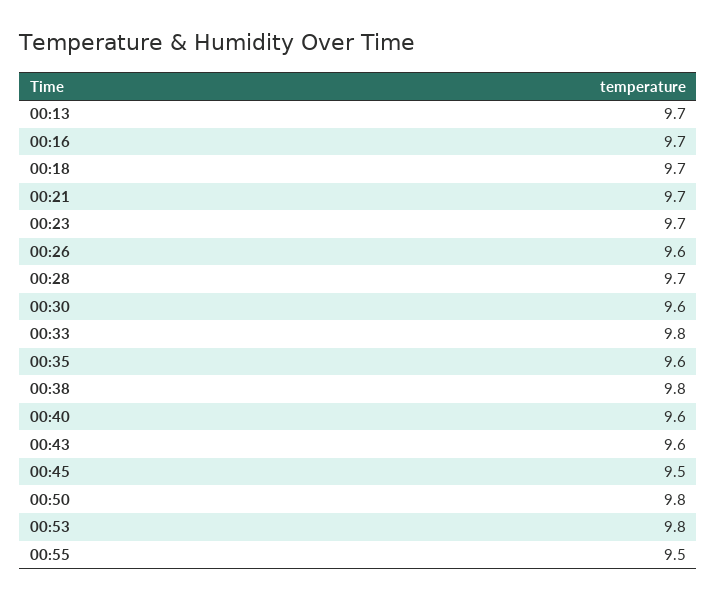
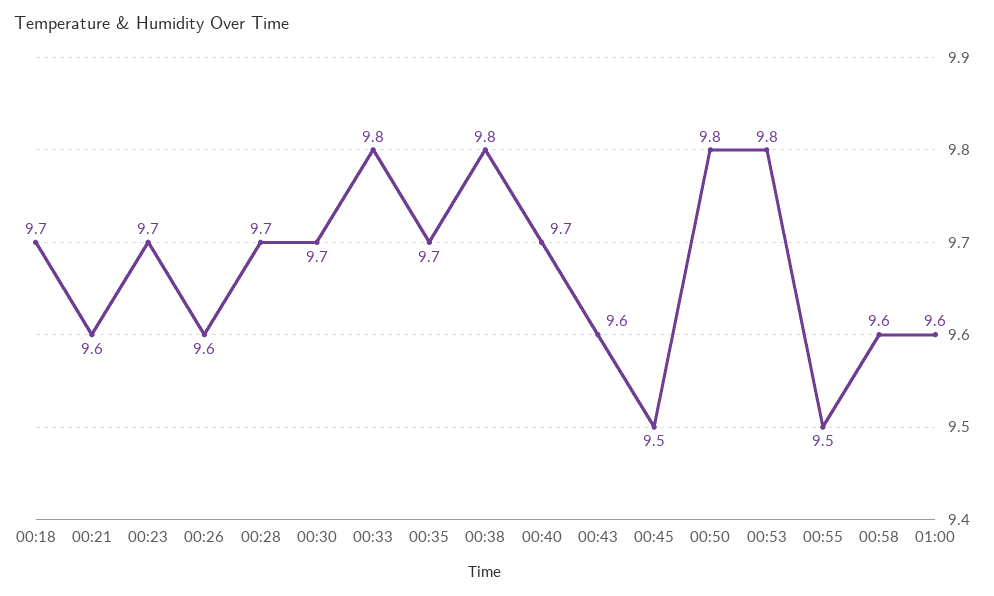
00:13: 9.7 -> none
00:16: 9.7 -> none
00:21: 9.7 -> 9.6
00:30: 9.6 -> 9.7
00:35: 9.6 -> 9.7
00:40: 9.6 -> 9.7
00:58: none -> 9.6
01:00: none -> 9.6

